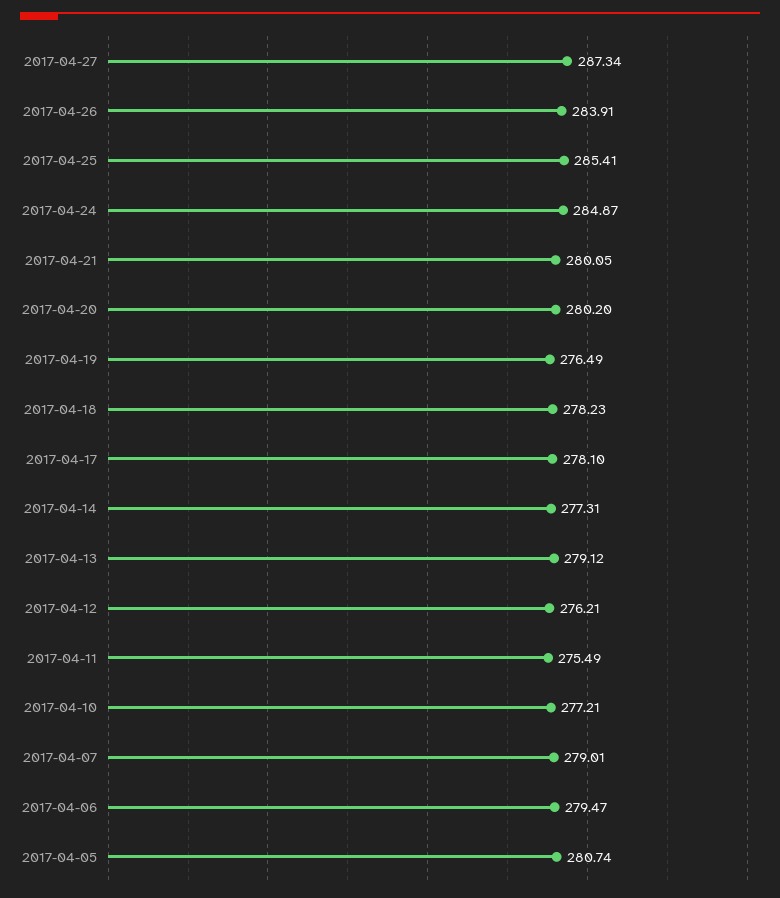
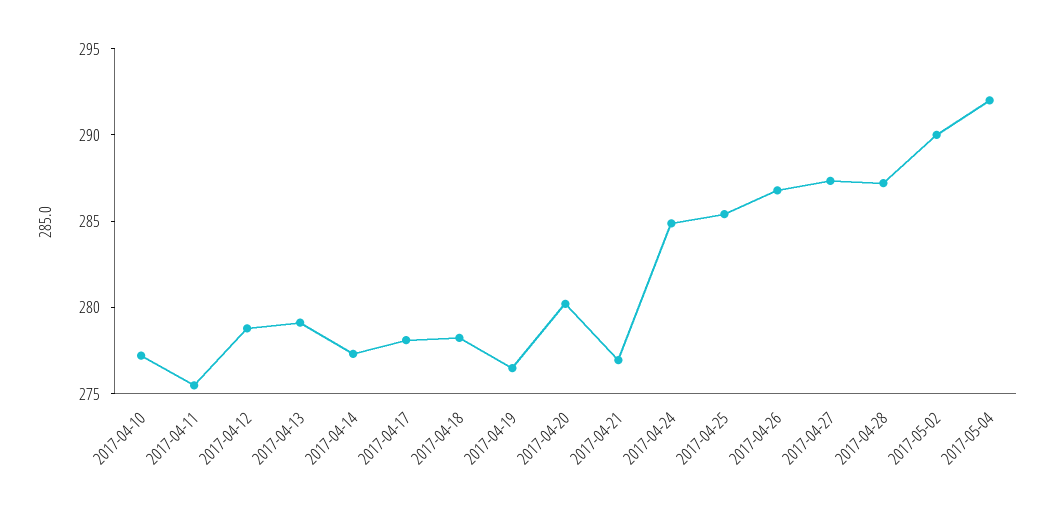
2017-04-26: 283.91 -> 287
2017-04-21: 280.05 -> 277
2017-04-12: 276.21 -> 279
2017-04-07: 279.01 -> none
2017-04-06: 279.47 -> none
2017-04-05: 280.74 -> none
2017-04-28: none -> 287
2017-05-02: none -> 290
2017-05-04: none -> 292

